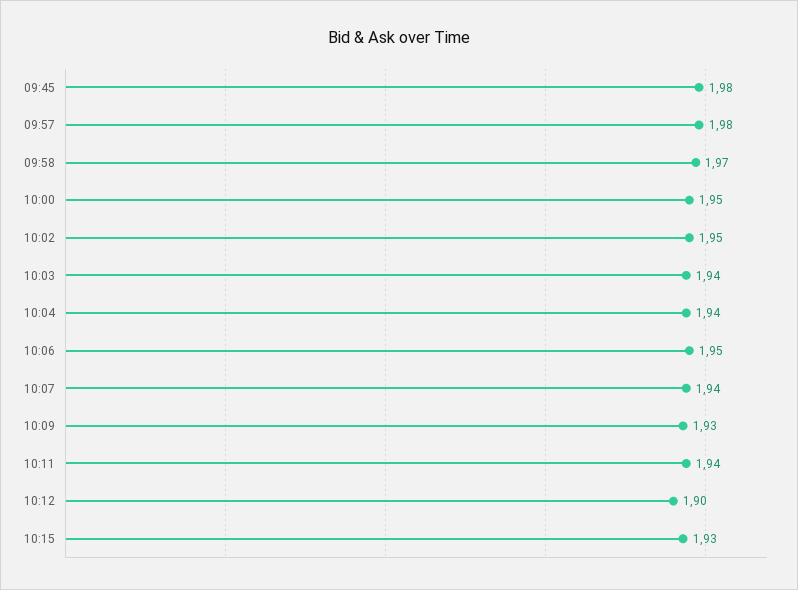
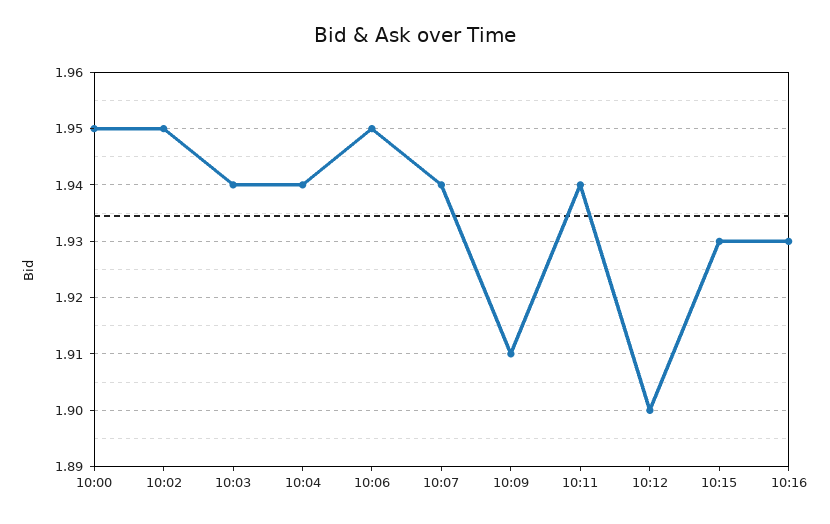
09:45: 1.98 -> none
09:57: 1.98 -> none
09:58: 1.97 -> none
10:09: 1.93 -> 1.91
10:16: none -> 1.93

